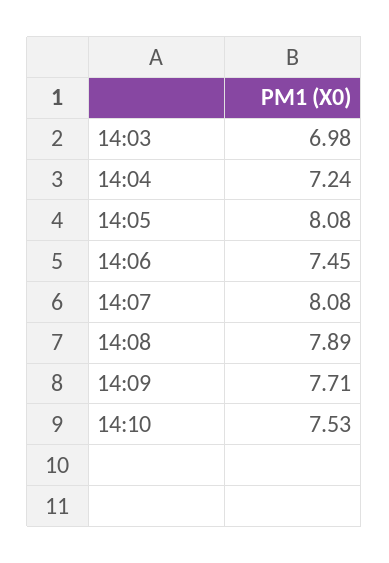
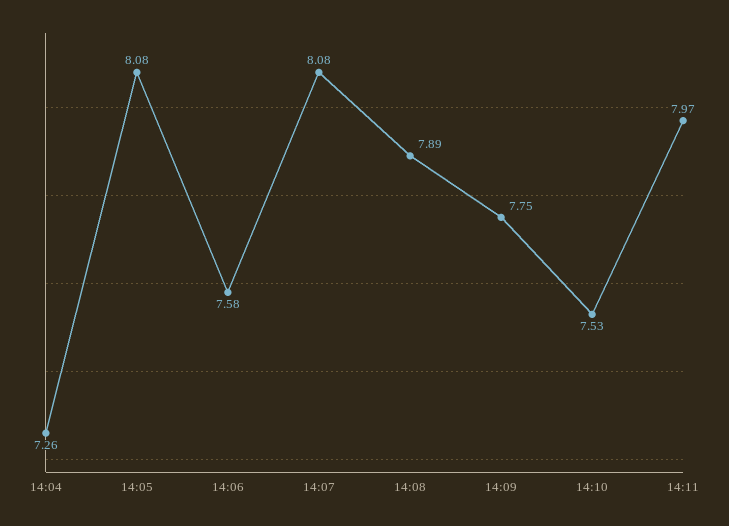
14:03: 6.98 -> none
14:04: 7.24 -> 7.26
14:06: 7.45 -> 7.58
14:09: 7.71 -> 7.75
14:11: none -> 7.97

